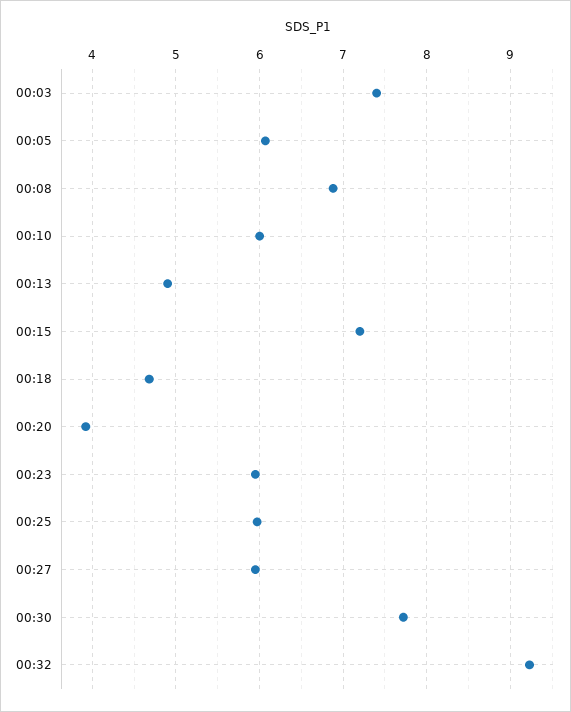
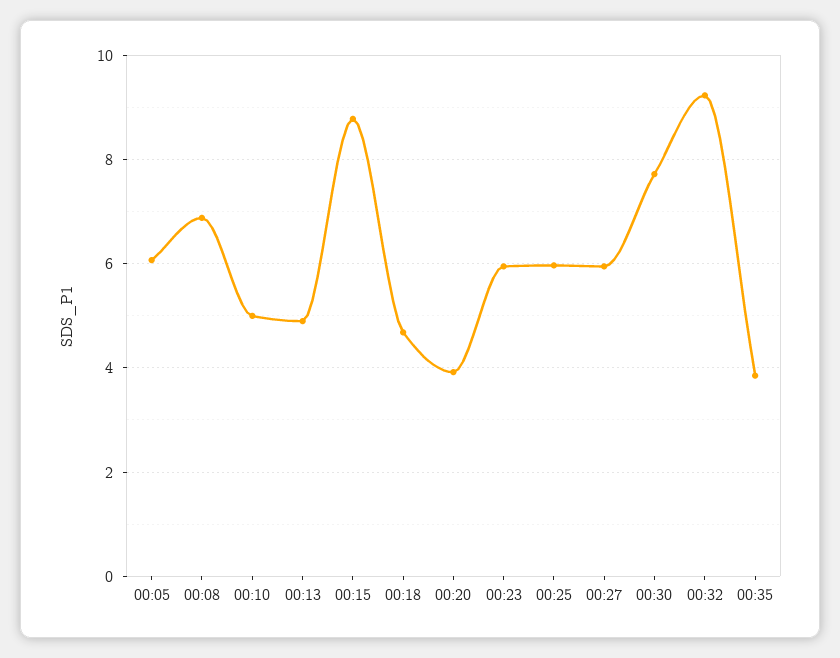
00:03: 7.4 -> none
00:10: 6 -> 5
00:15: 7.2 -> 8.8
00:35: none -> 3.8

